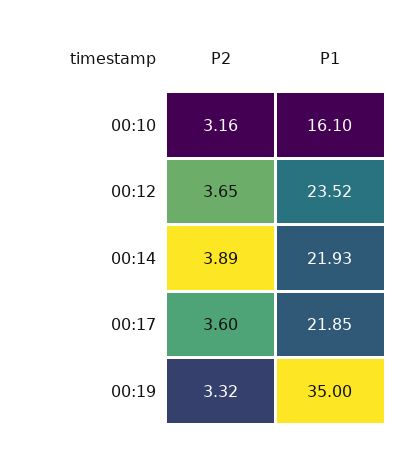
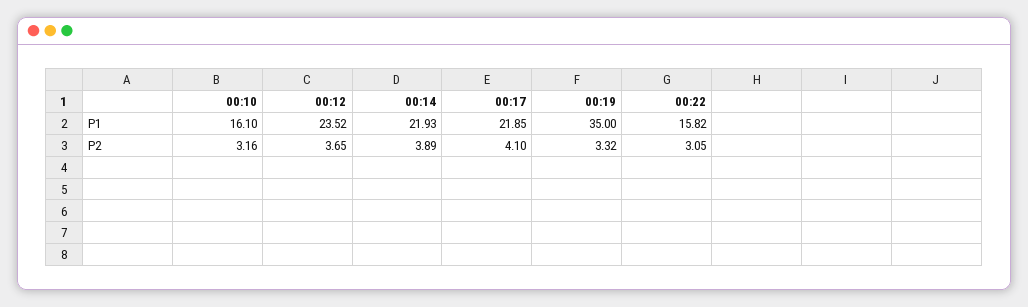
P2, 00:17: 3.6 -> 4.1
P1, 00:22: none -> 15.82
P2, 00:22: none -> 3.05

